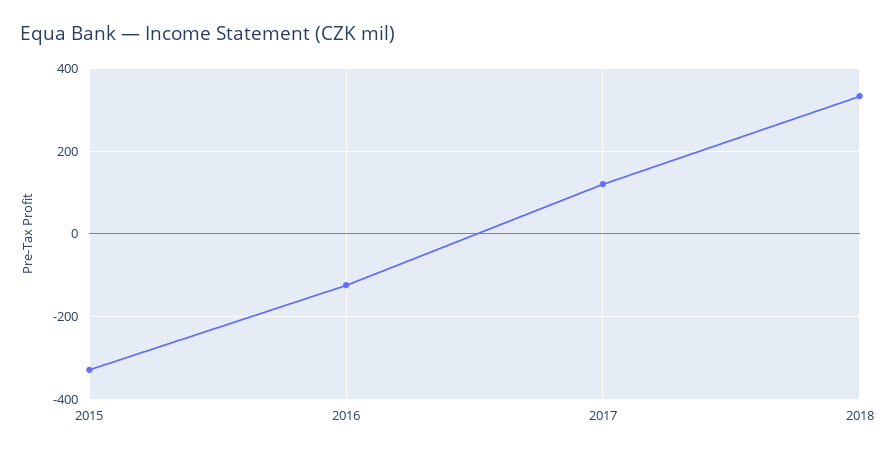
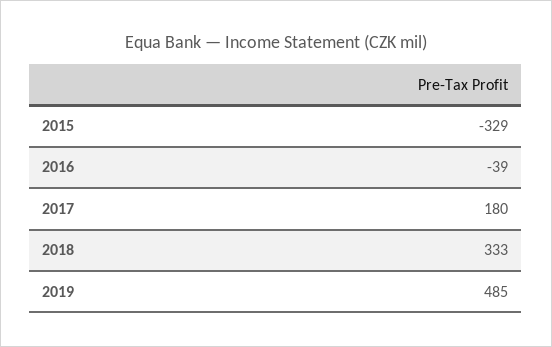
2016: -120 -> -39
2017: 120 -> 180
2019: none -> 485

